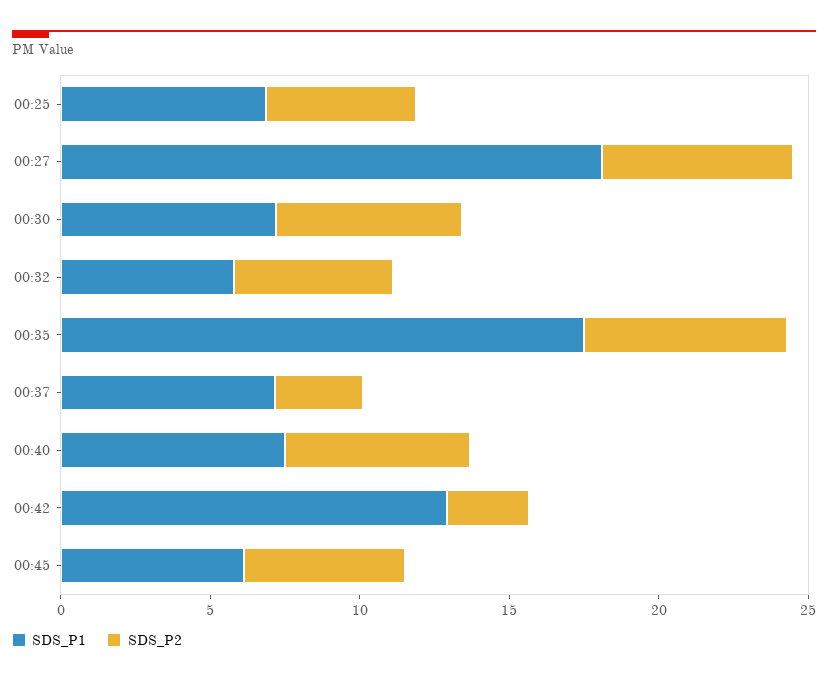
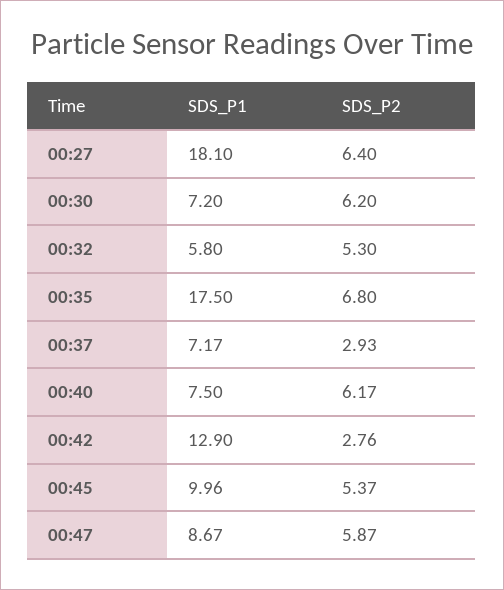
SDS_P1, 00:25: 7 -> none
SDS_P2, 00:25: 5 -> none
SDS_P1, 00:45: 6 -> 9.96
SDS_P1, 00:47: none -> 8.67
SDS_P2, 00:47: none -> 5.87

